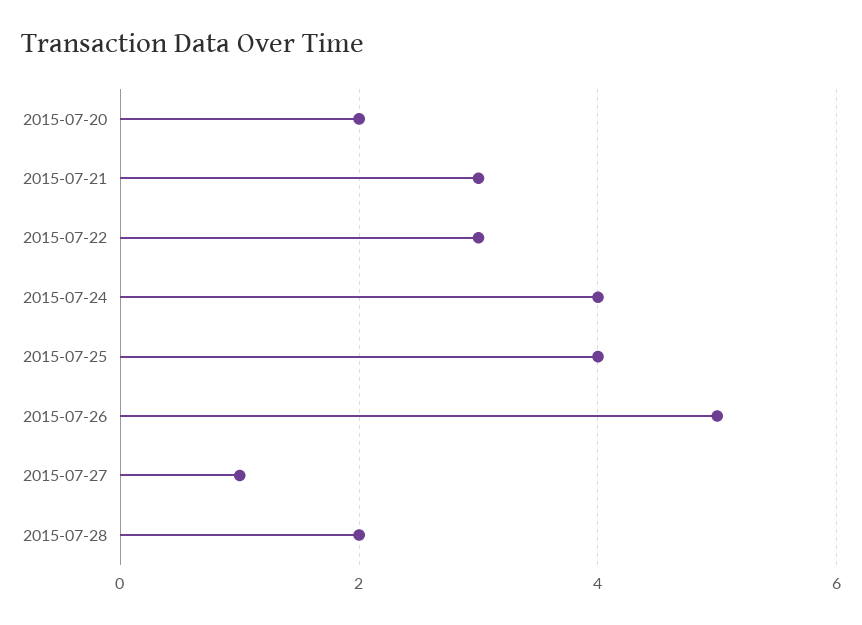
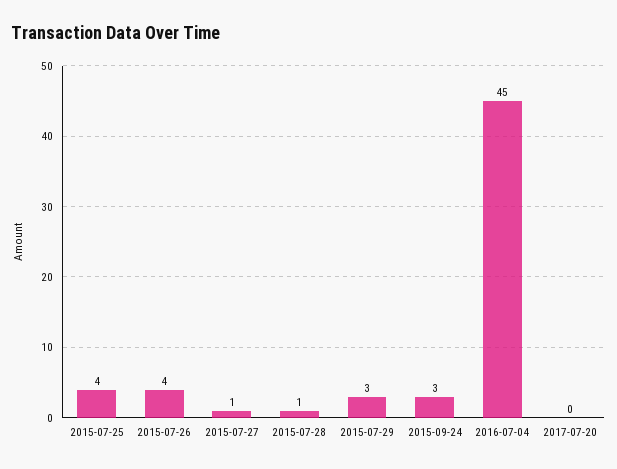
2015-07-20: 2 -> none
2015-07-21: 3 -> none
2015-07-22: 3 -> none
2015-07-24: 4 -> none
2015-07-26: 5 -> 4
2015-07-28: 2 -> 1
2015-07-29: none -> 3
2015-09-24: none -> 3
2016-07-04: none -> 45
2017-07-20: none -> 0

